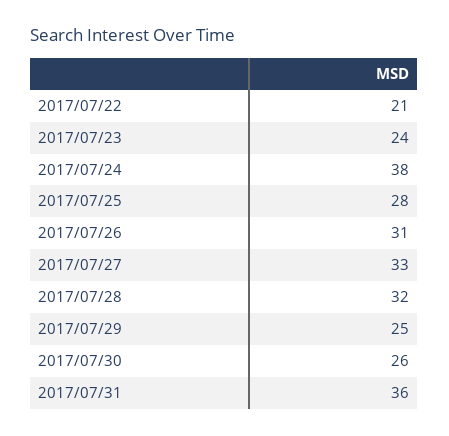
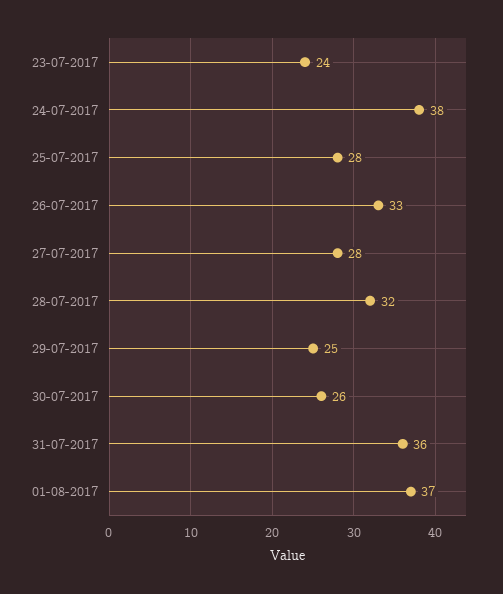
2017/07/22: 21 -> none
2017/07/26: 31 -> 33
2017/07/27: 33 -> 28
01-08-2017: none -> 37

